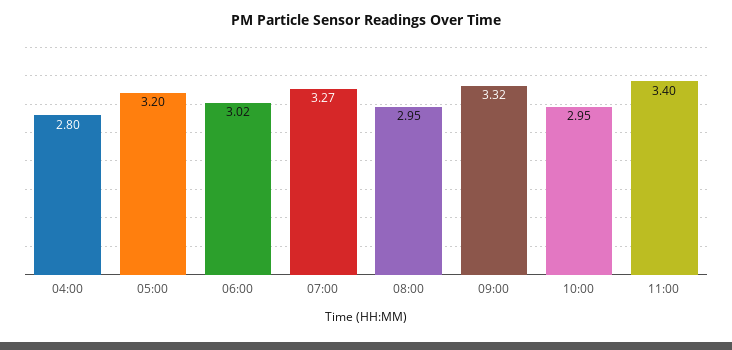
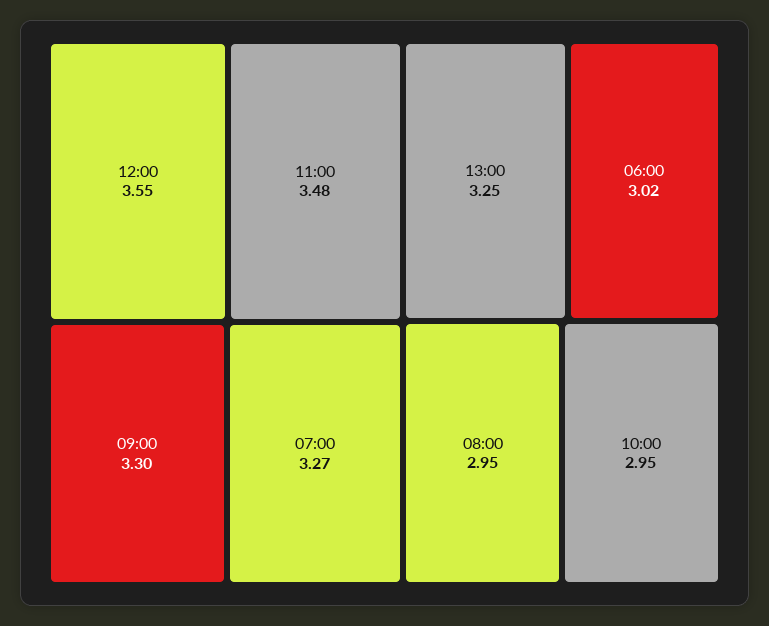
04:00: 2.8 -> none
05:00: 3.2 -> none
09:00: 3.32 -> 3.3
11:00: 3.4 -> 3.48
12:00: none -> 3.55
13:00: none -> 3.25

